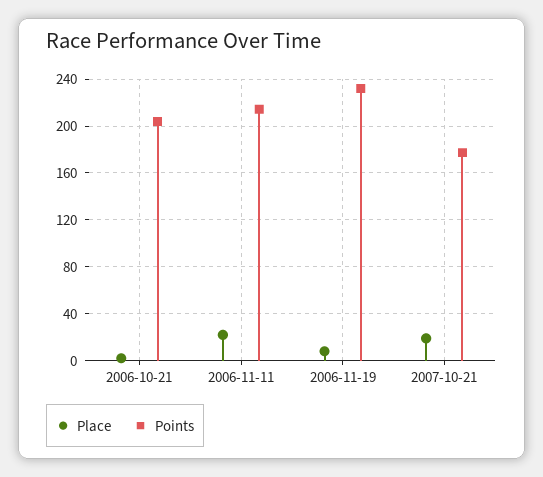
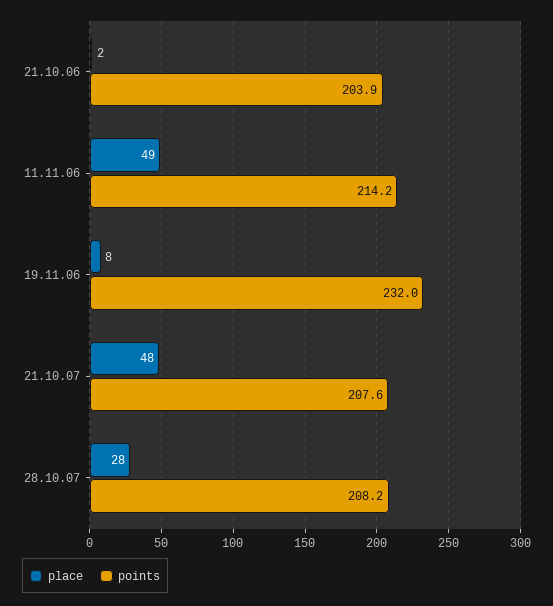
Place, 2006-11-11: 20 -> 49
Place, 2007-10-21: 20 -> 48
Points, 2007-10-21: 180 -> 207.6
Place, 28.10.07: none -> 28
Points, 28.10.07: none -> 208.2

